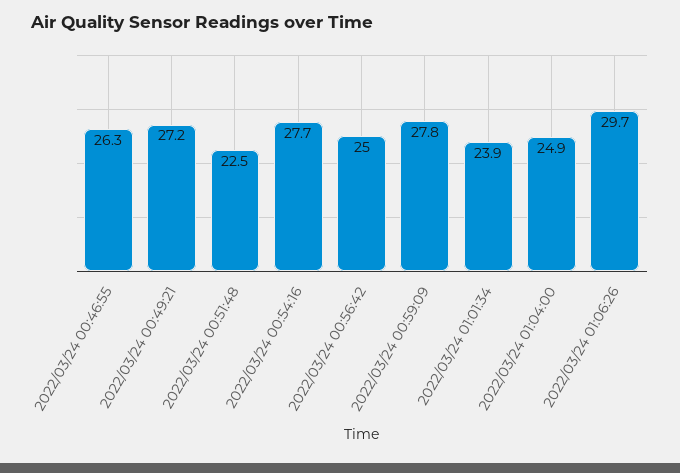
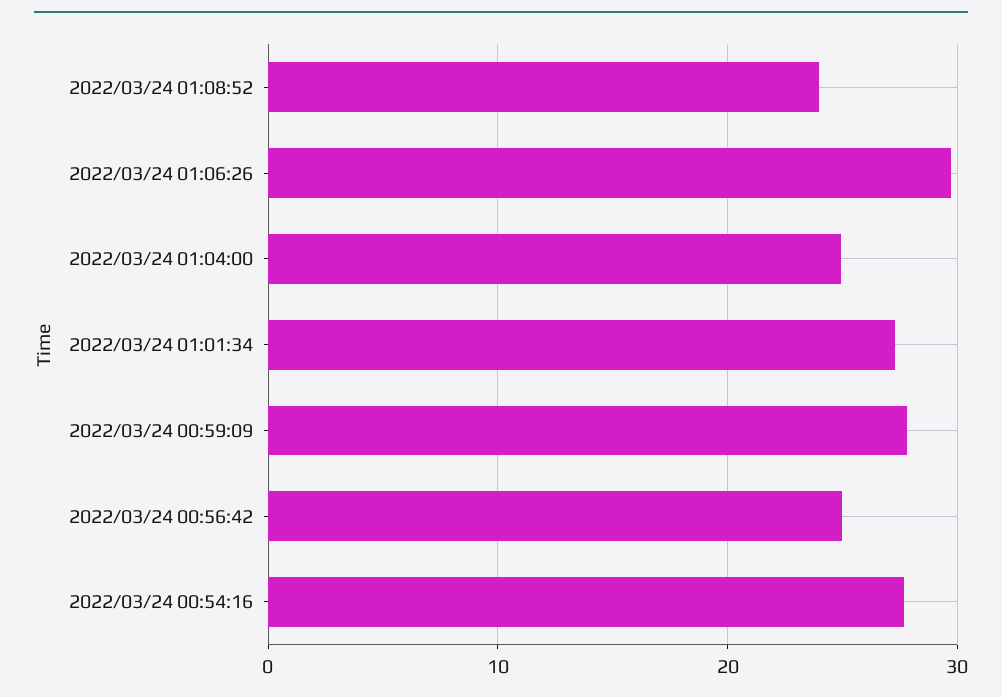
2022/03/24 00:46:55: 26.3 -> none
2022/03/24 00:49:21: 27.2 -> none
2022/03/24 00:51:48: 22.5 -> none
2022/03/24 01:01:34: 23.9 -> 27
2022/03/24 01:08:52: none -> 24

